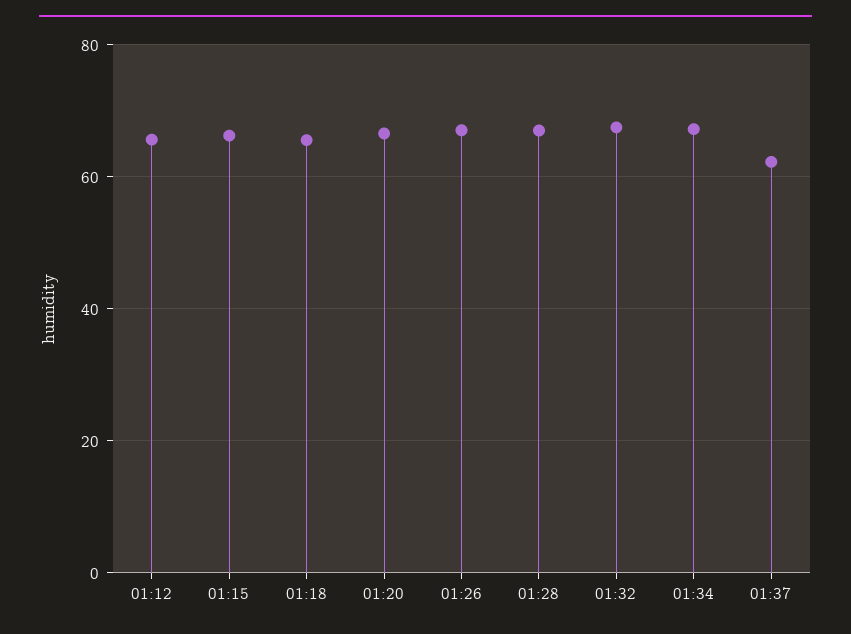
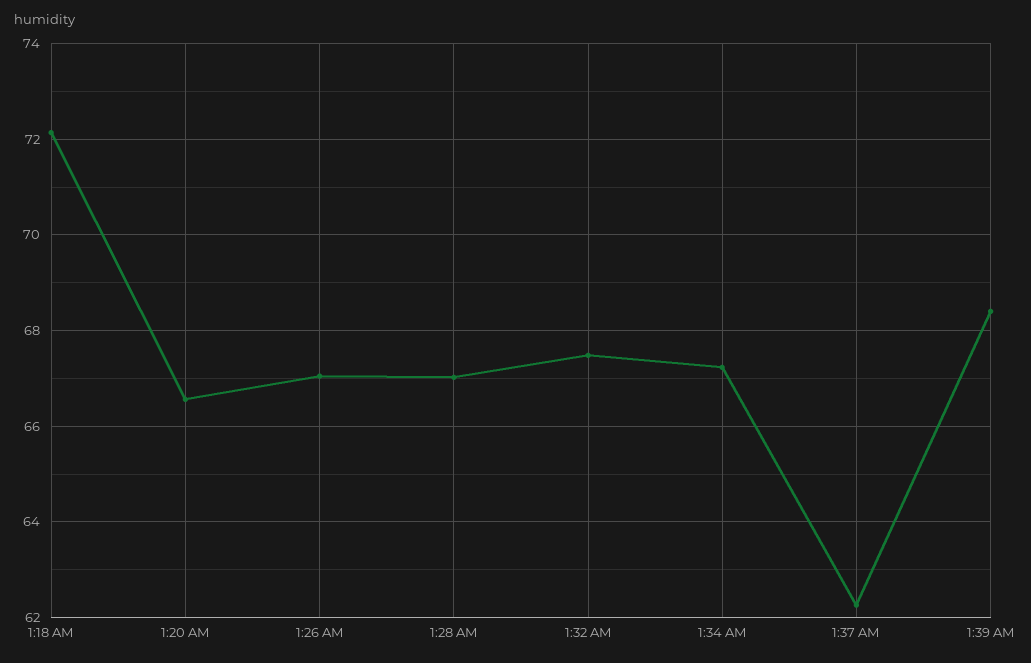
01:12: 66 -> none
01:15: 66 -> none
01:18: 66 -> 72.2
1:39 AM: none -> 68.4

